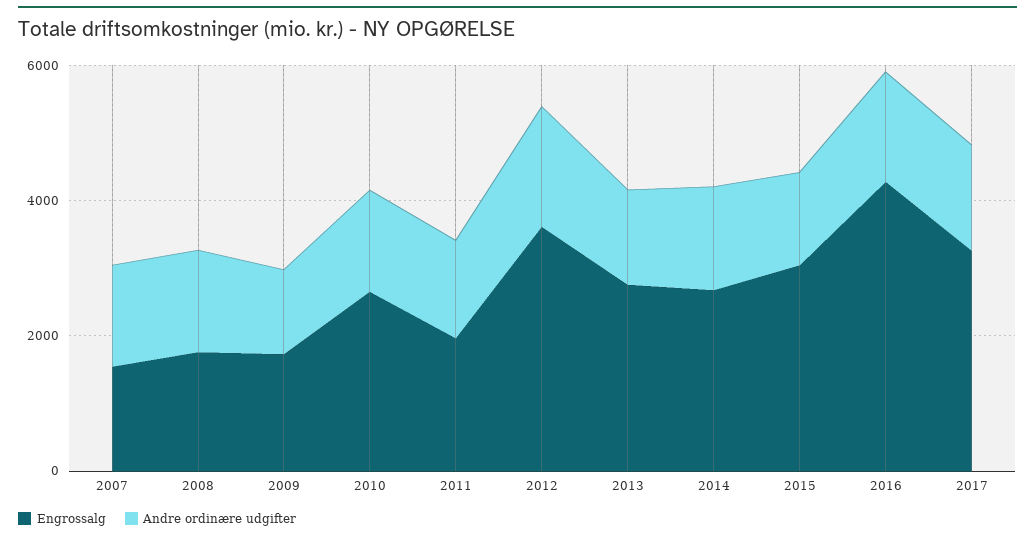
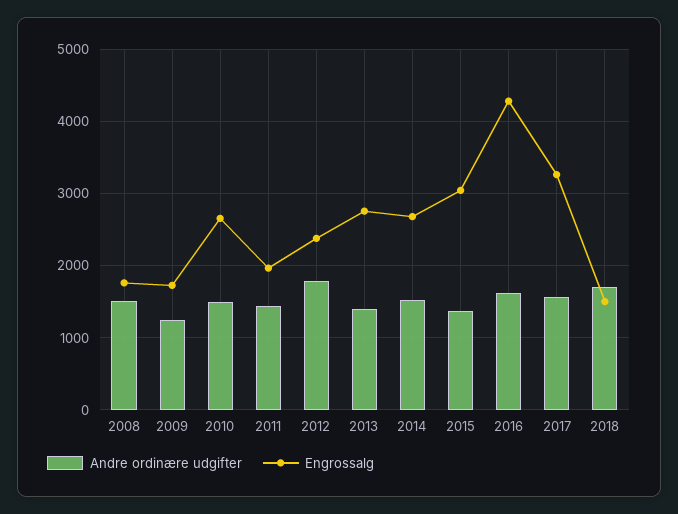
Engrossalg, 2007: 1500 -> none
Andre ordinære udgifter, 2007: 1500 -> none
Engrossalg, 2012: 3500 -> 2400
Andre ordinære udgifter, 2018: none -> 1700
Engrossalg, 2018: none -> 1500

